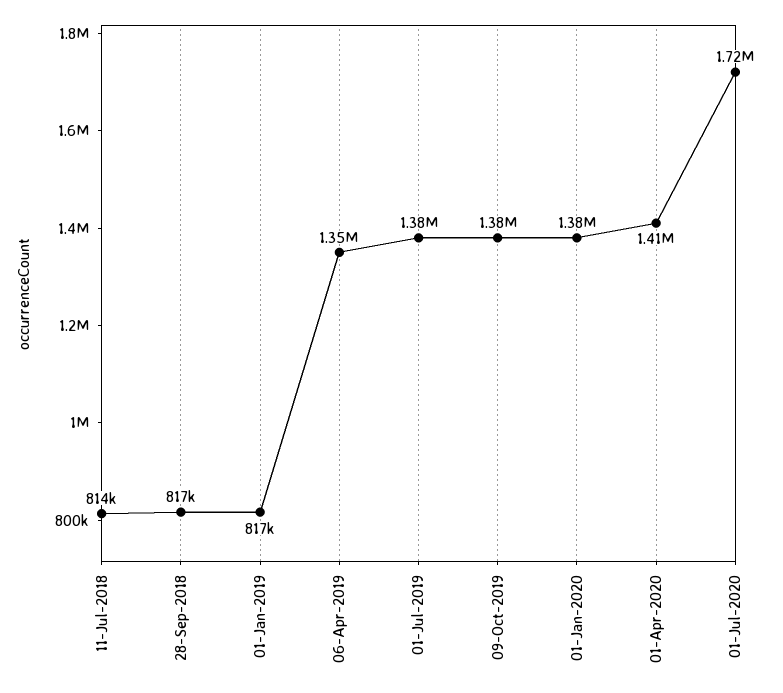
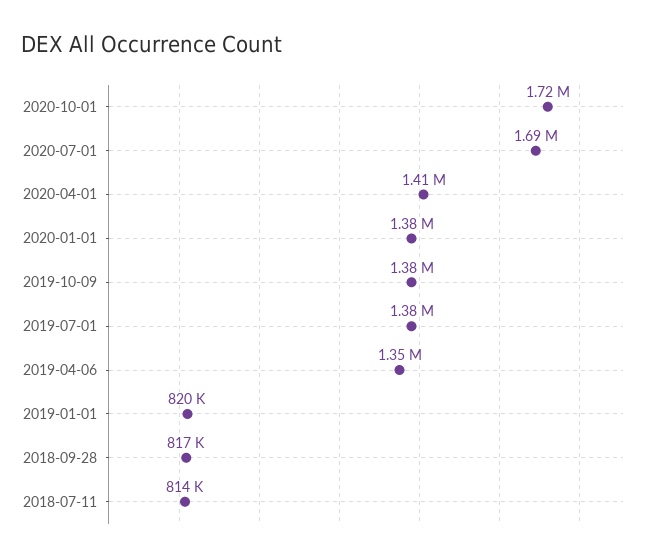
01-Jan-2019: 817000 -> 820000
01-Jul-2020: 1720000 -> 1690000
2020-10-01: none -> 1720000

